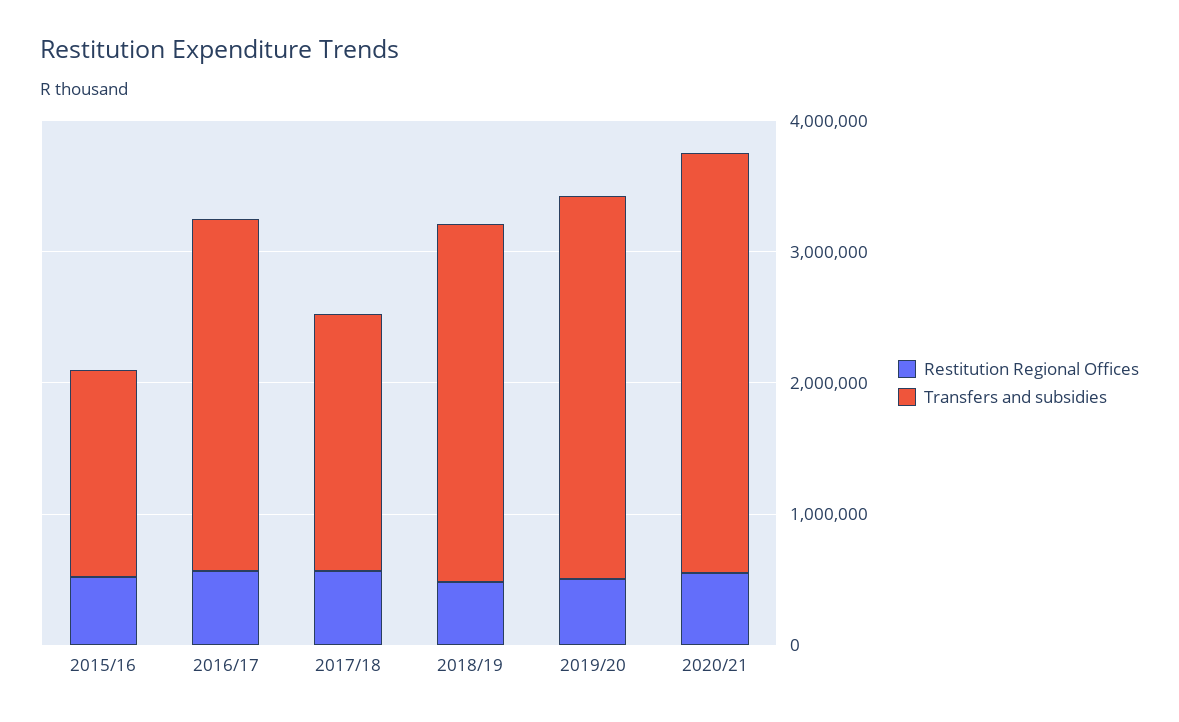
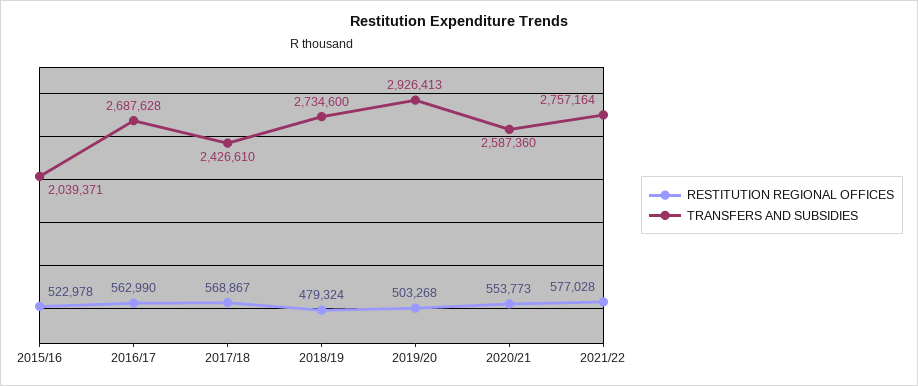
Transfers and subsidies, 2015/16: 1600000 -> 2039371
Transfers and subsidies, 2017/18: 2000000 -> 2426610
Transfers and subsidies, 2020/21: 3200000 -> 2587360
Restitution Regional Offices, 2021/22: none -> 577028
Transfers and subsidies, 2021/22: none -> 2757164

